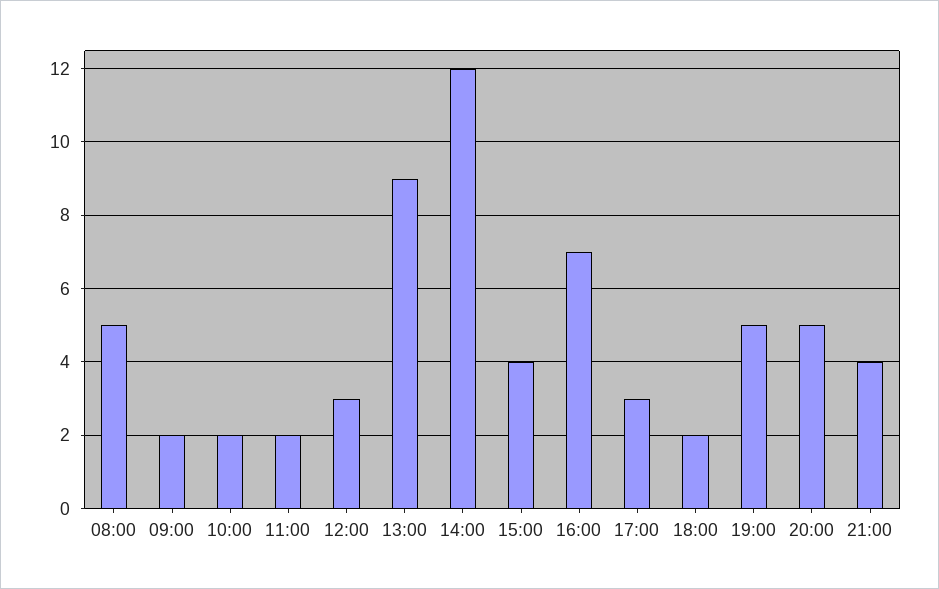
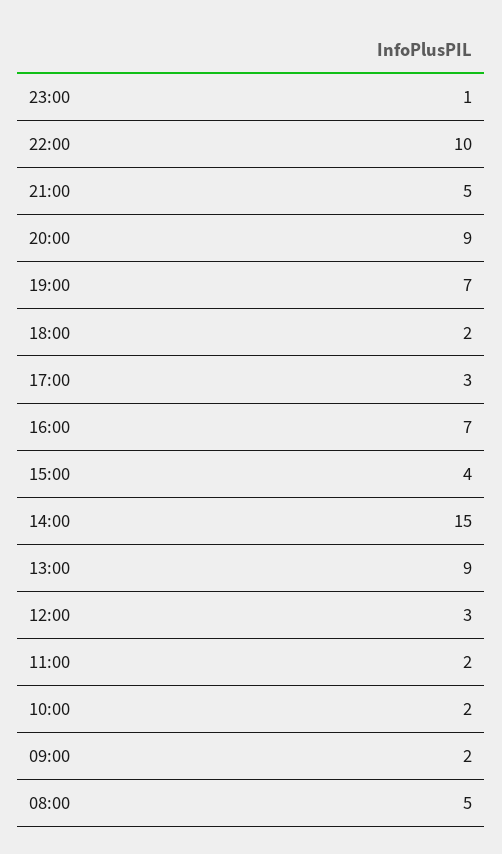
14:00: 12 -> 15
19:00: 5 -> 7
20:00: 5 -> 9
21:00: 4 -> 5
23:00: none -> 1
22:00: none -> 10

